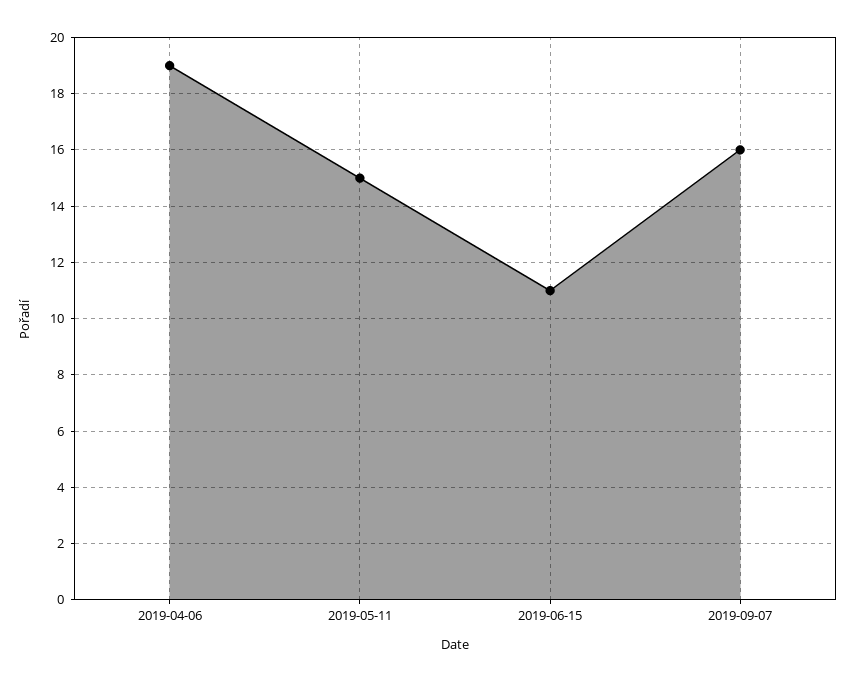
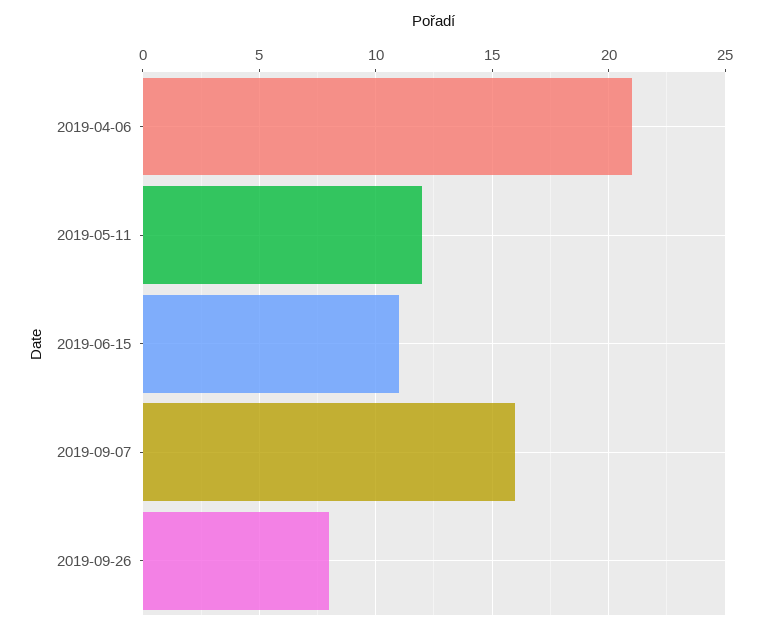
2019-04-06: 19 -> 21
2019-05-11: 15 -> 12
2019-09-26: none -> 8

